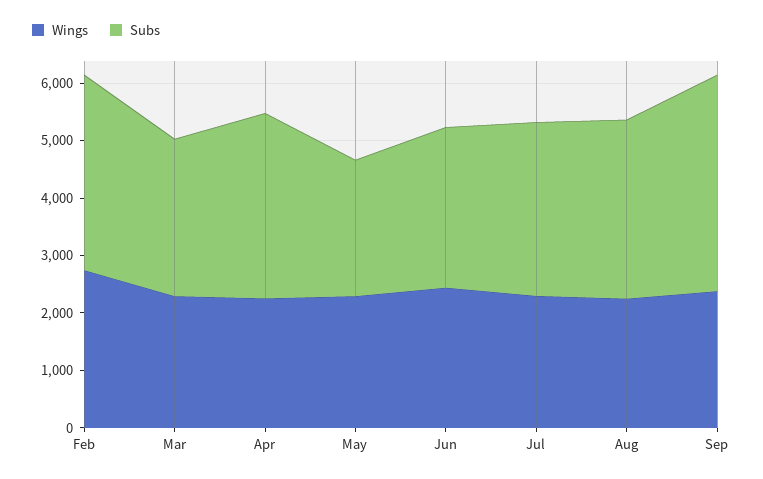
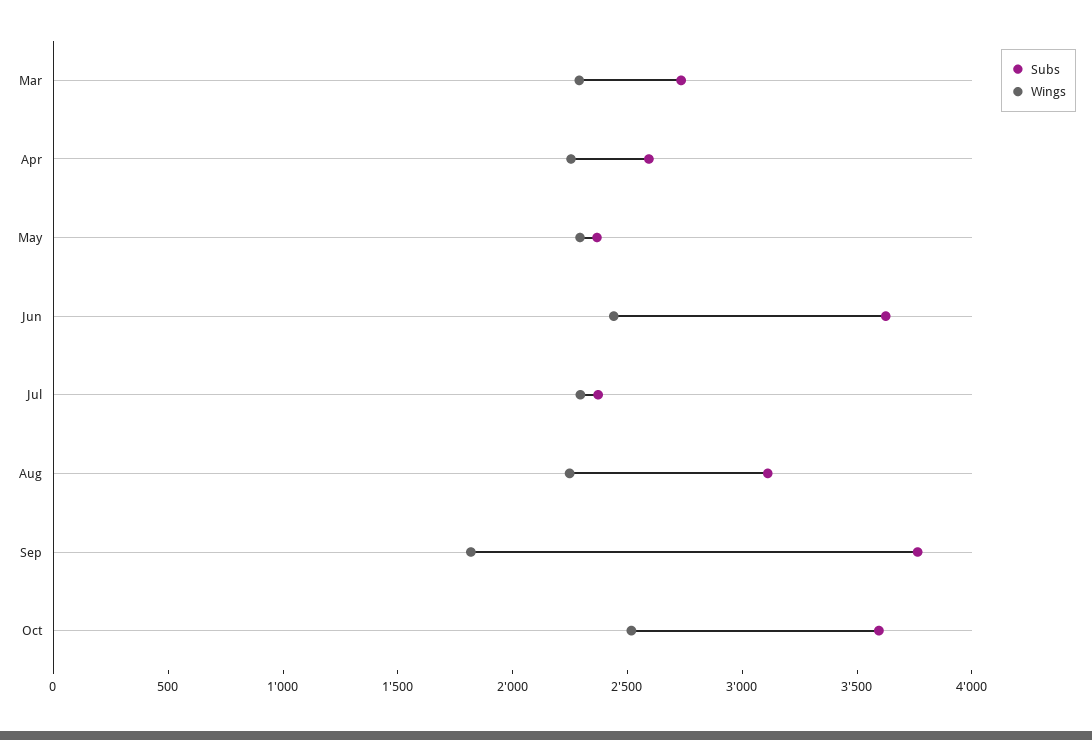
Wings, Feb: 2800 -> none
Subs, Feb: 3400 -> none
Subs, Apr: 3200 -> 2600
Subs, Jun: 2800 -> 3600
Subs, Jul: 3000 -> 2400
Wings, Sep: 2400 -> 1800
Subs, Oct: none -> 3600
Wings, Oct: none -> 2500

